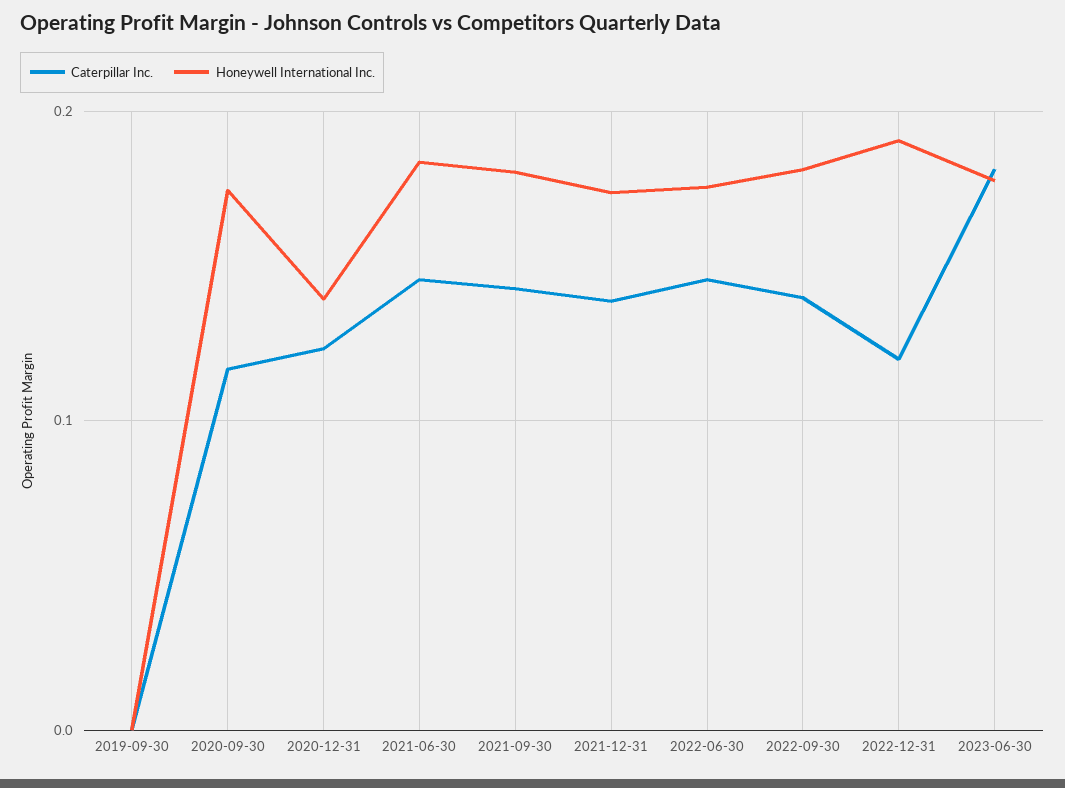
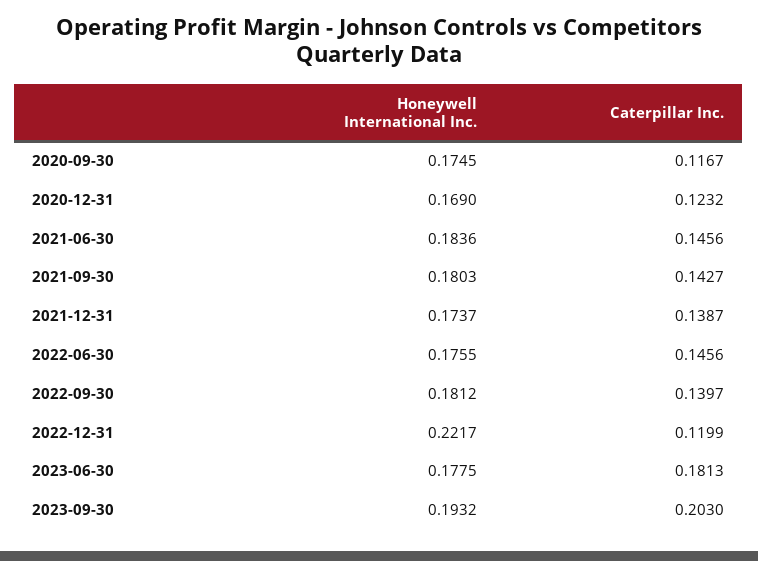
Caterpillar Inc., 2019-09-30: 0 -> none
Honeywell International Inc., 2019-09-30: 0 -> none
Honeywell International Inc., 2020-12-31: 0.14 -> 0.169
Honeywell International Inc., 2022-12-31: 0.19 -> 0.2217
Honeywell International Inc., 2023-09-30: none -> 0.1932
Caterpillar Inc., 2023-09-30: none -> 0.203

